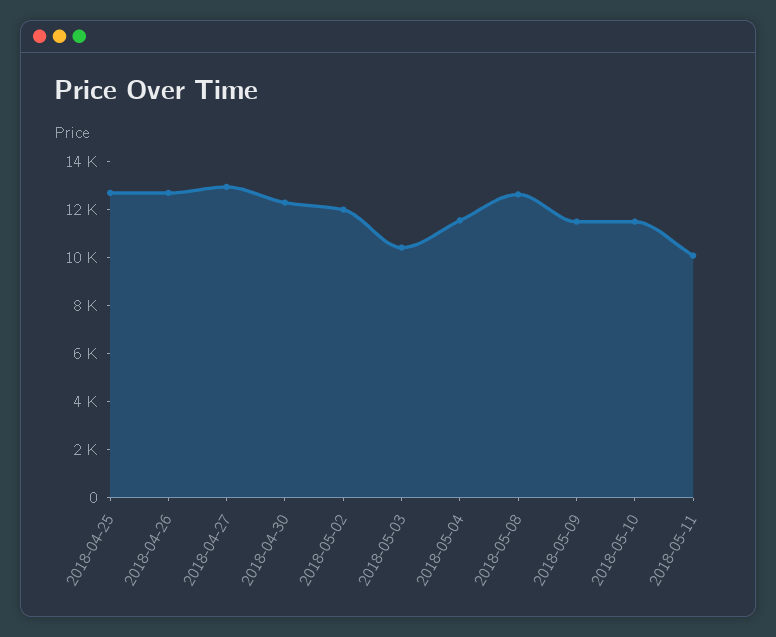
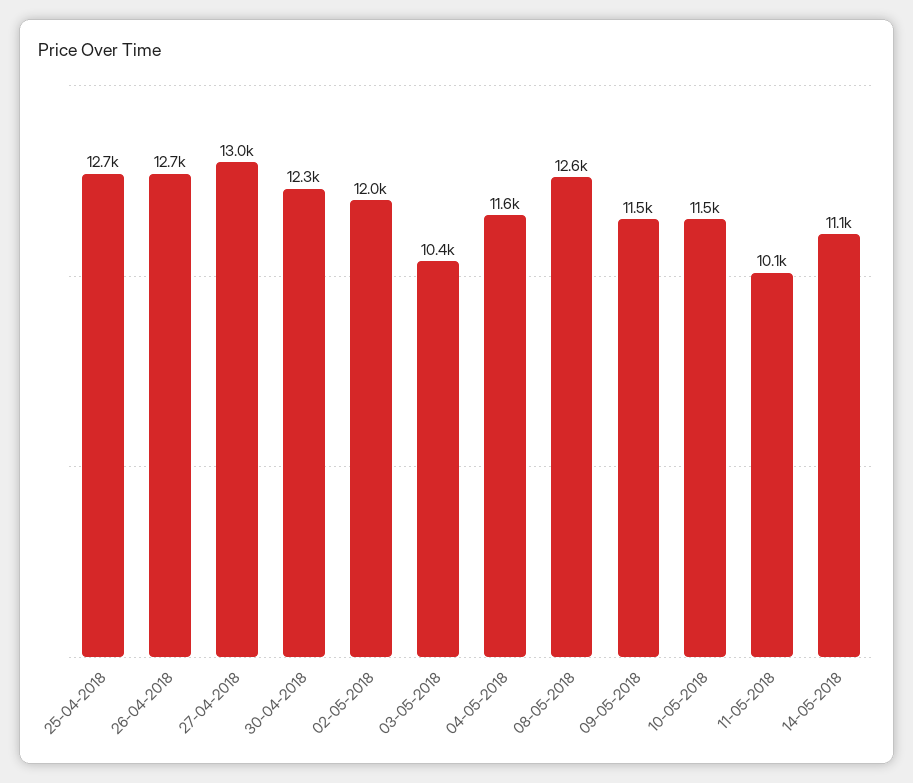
14-05-2018: none -> 11100

